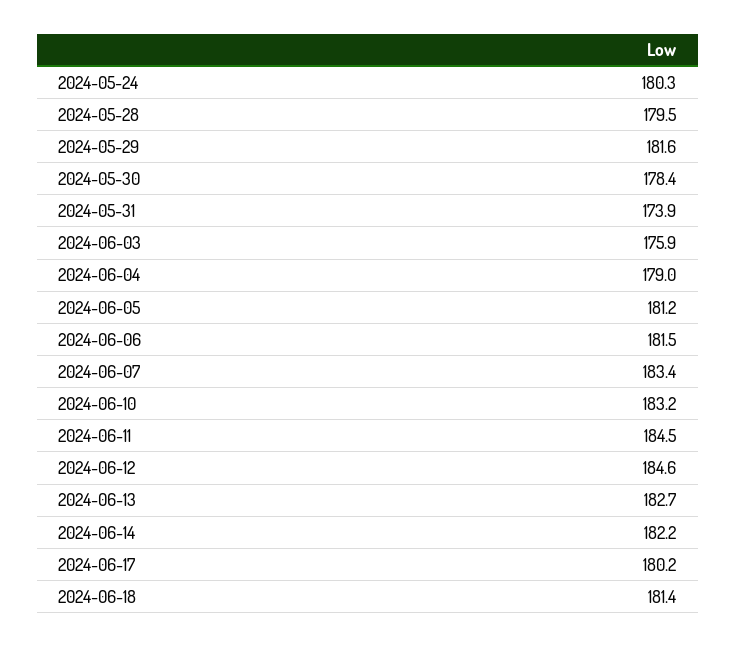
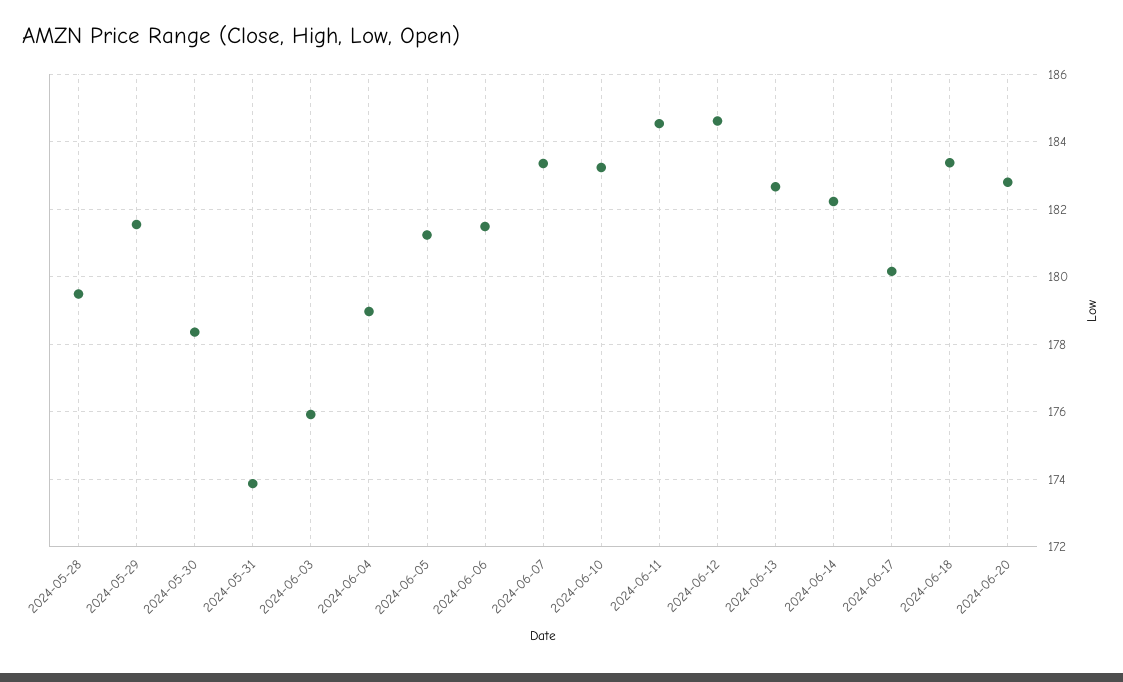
2024-05-24: 180.3 -> none
2024-06-18: 181.4 -> 183.4
2024-06-20: none -> 182.8

